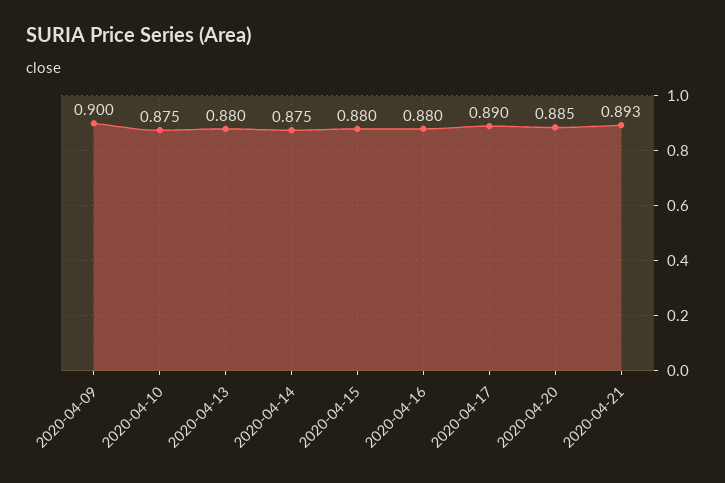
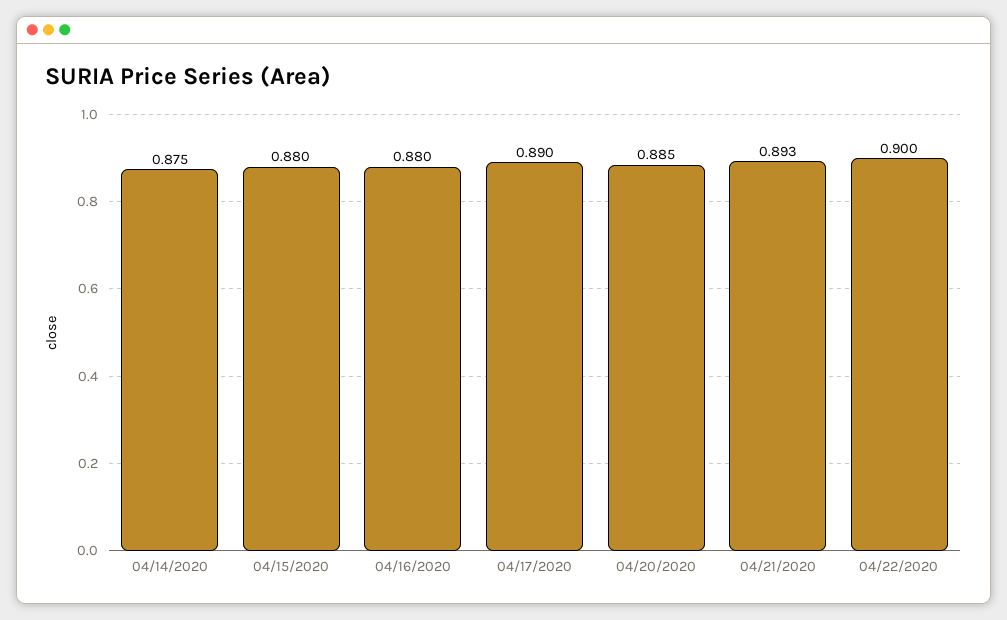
2020-04-09: 0.9 -> none
2020-04-10: 0.875 -> none
2020-04-13: 0.88 -> none
04/22/2020: none -> 0.9

